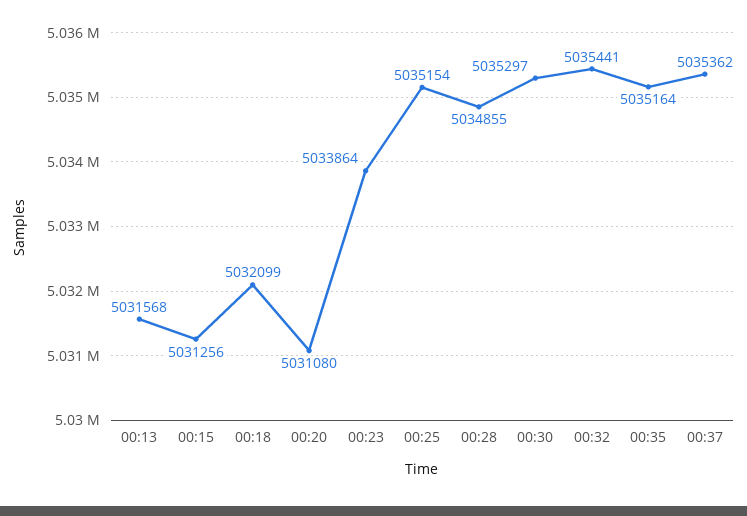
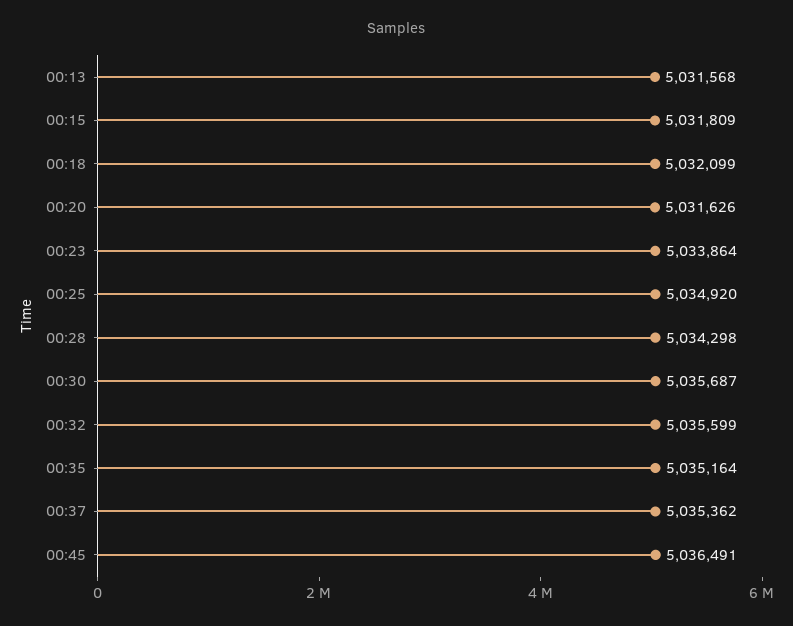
00:15: 5031256 -> 5031809
00:20: 5031080 -> 5031626
00:25: 5035154 -> 5034920
00:28: 5034855 -> 5034298
00:30: 5035297 -> 5035687
00:32: 5035441 -> 5035599
00:45: none -> 5036491

